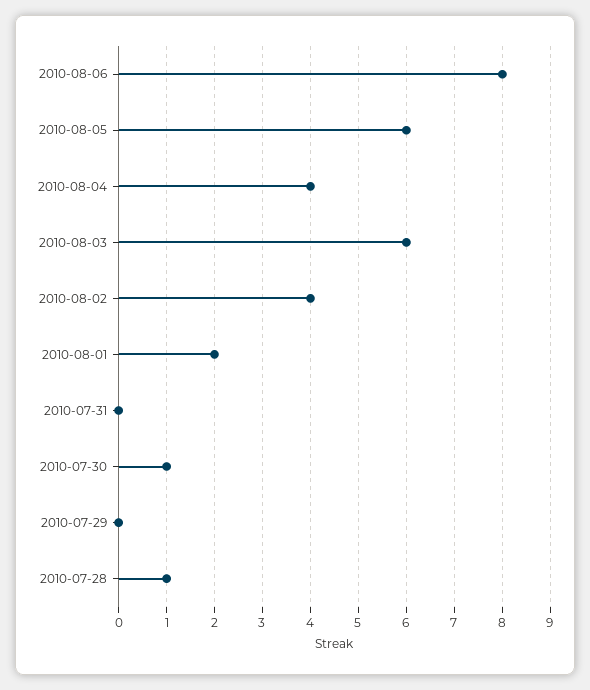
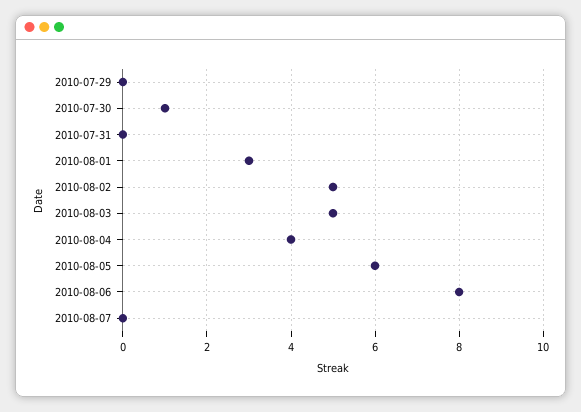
2010-08-03: 6 -> 5
2010-08-02: 4 -> 5
2010-08-01: 2 -> 3
2010-07-28: 1 -> none
2010-08-07: none -> 0

